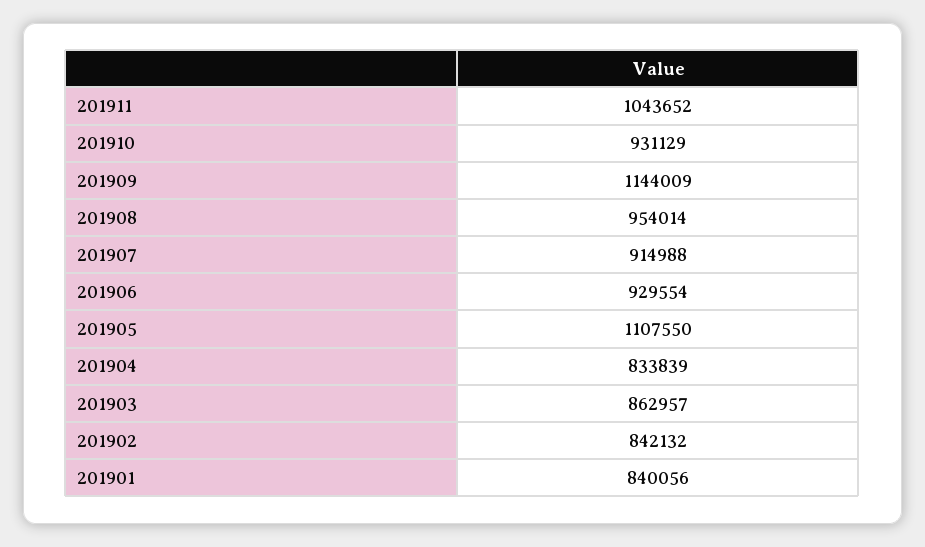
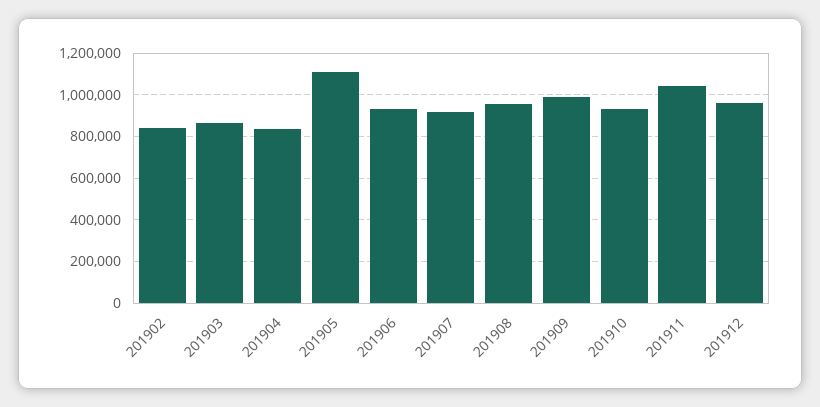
201909: 1144009 -> 1000000
201901: 840056 -> none
201912: none -> 950000

